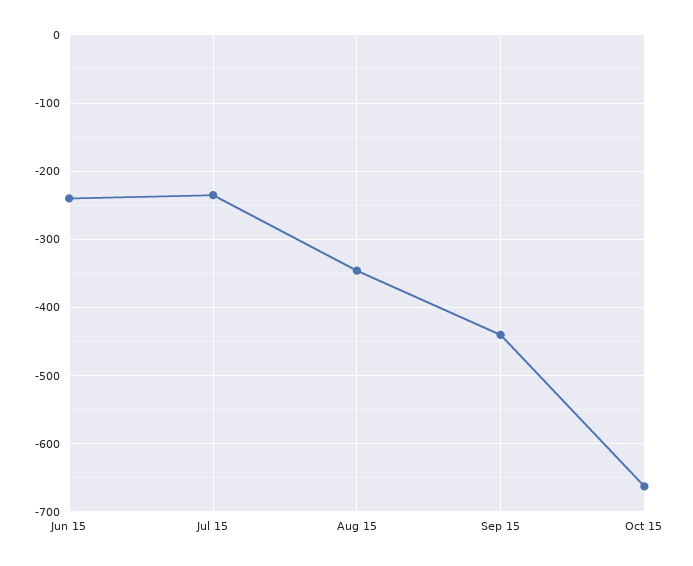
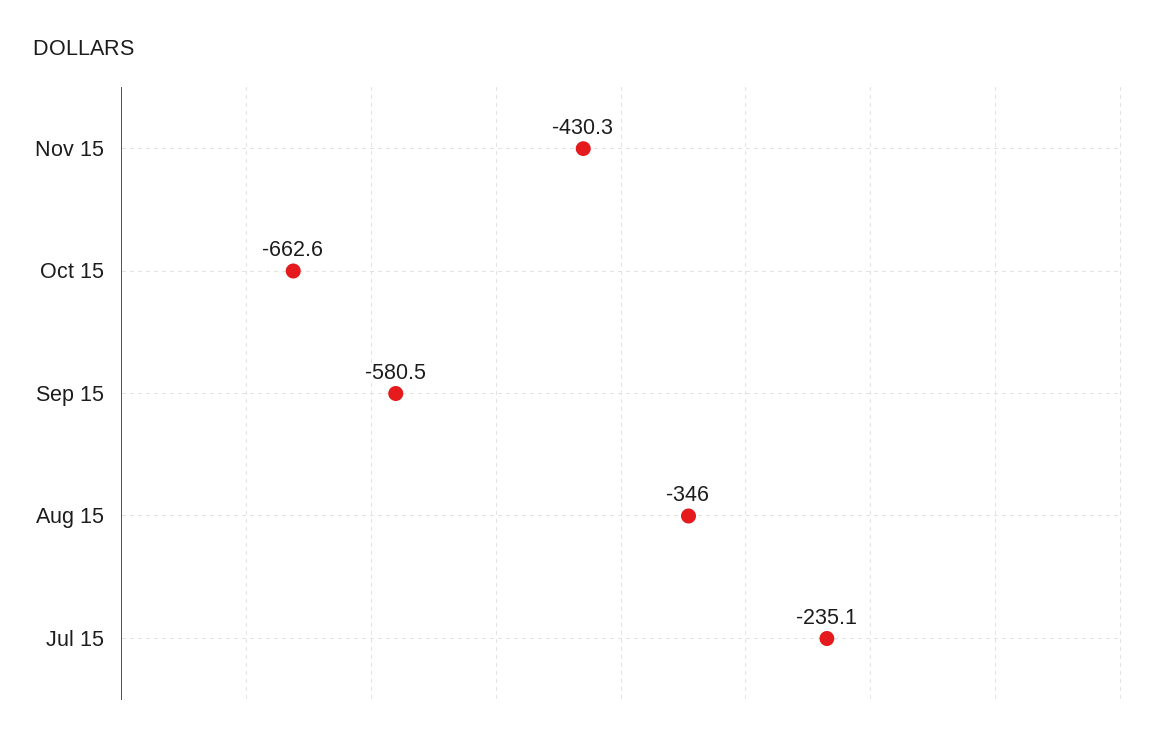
Jun 15: -240 -> none
Sep 15: -440 -> -580.5
Nov 15: none -> -430.3

